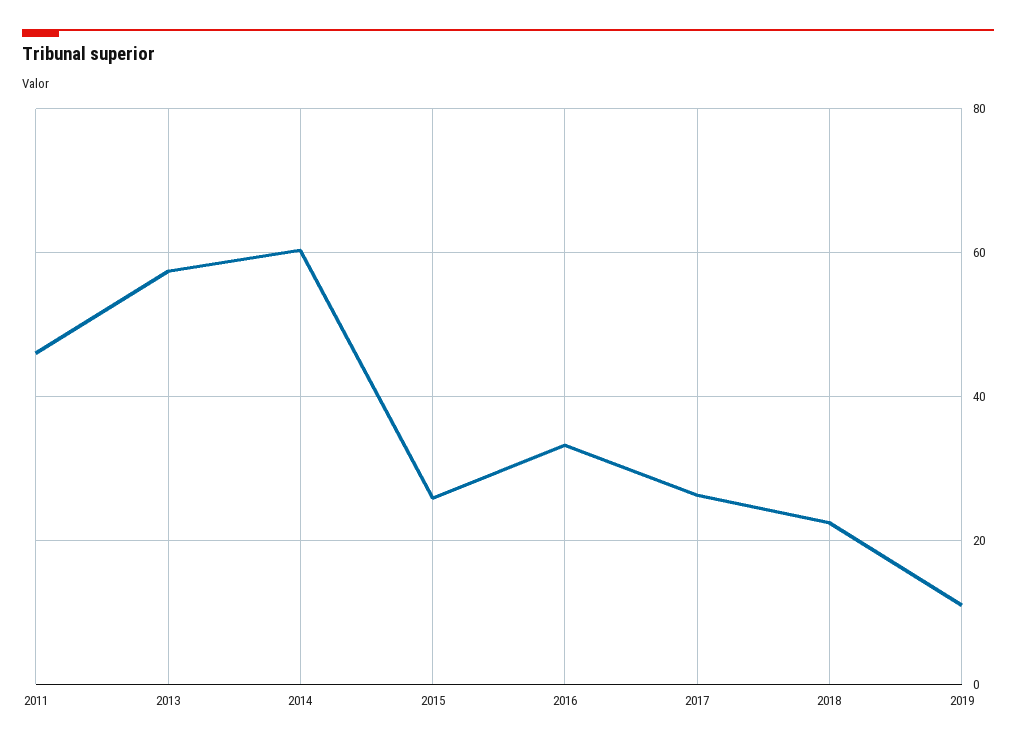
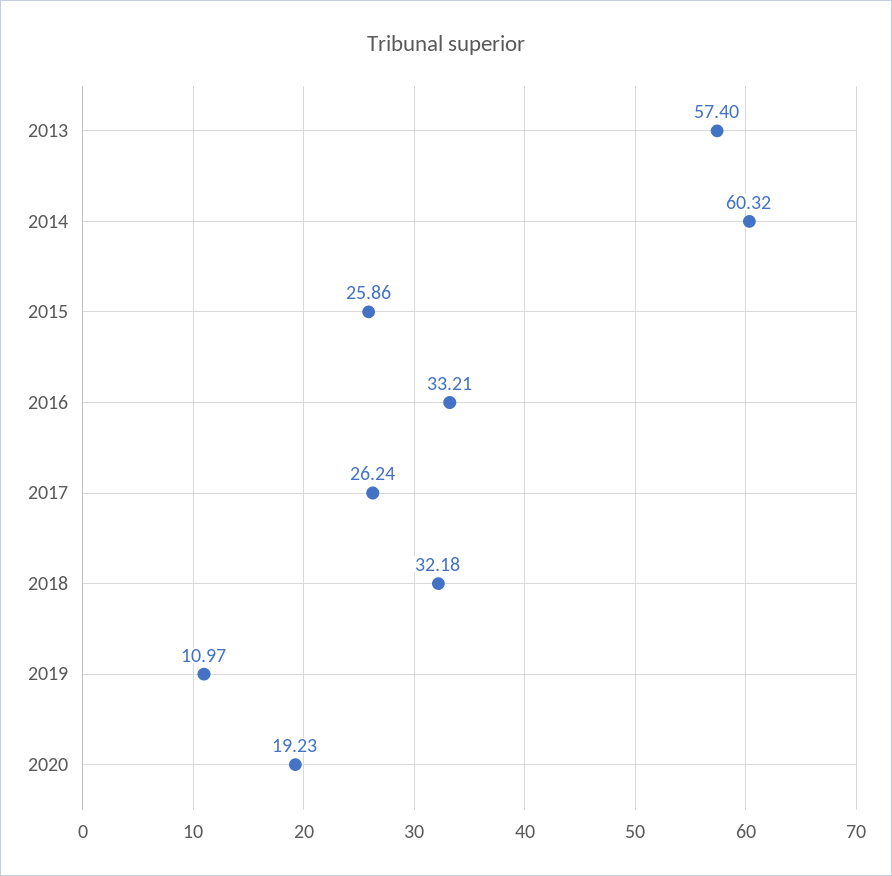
2011: 46 -> none
2018: 22 -> 32.18
2020: none -> 19.23

